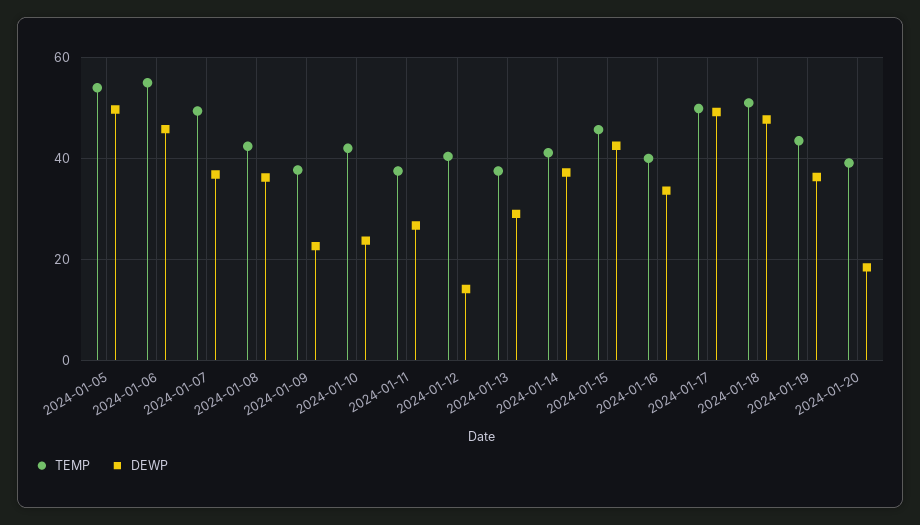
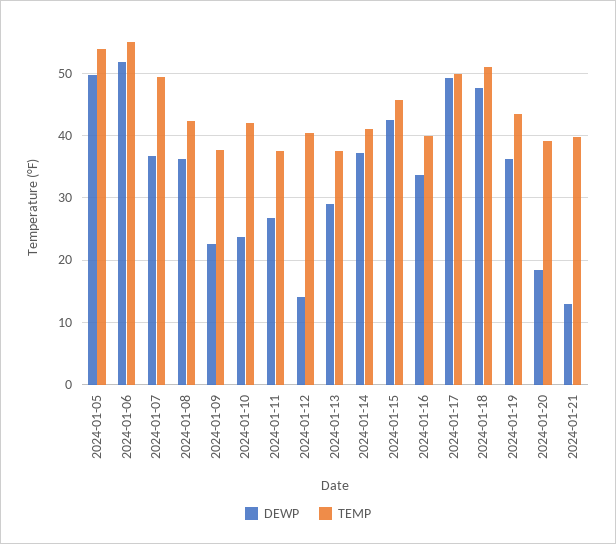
DEWP, 2024-01-06: 46 -> 52
DEWP, 2024-01-21: none -> 13
TEMP, 2024-01-21: none -> 40

